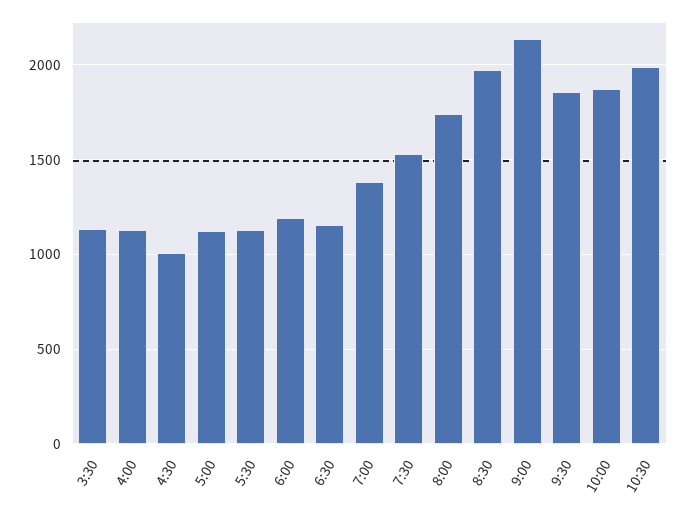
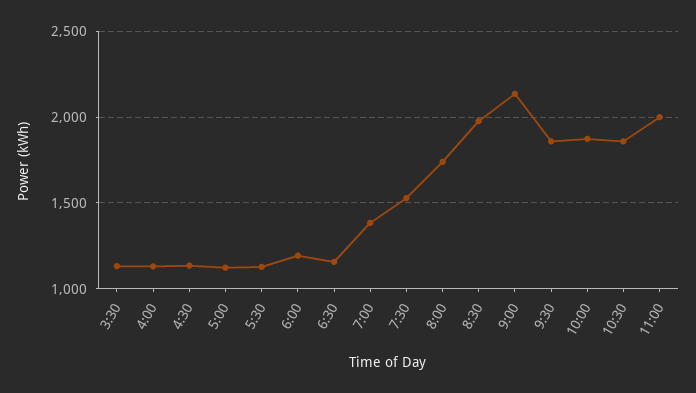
4:30: 1000 -> 1150
10:30: 2000 -> 1850
11:00: none -> 2000

